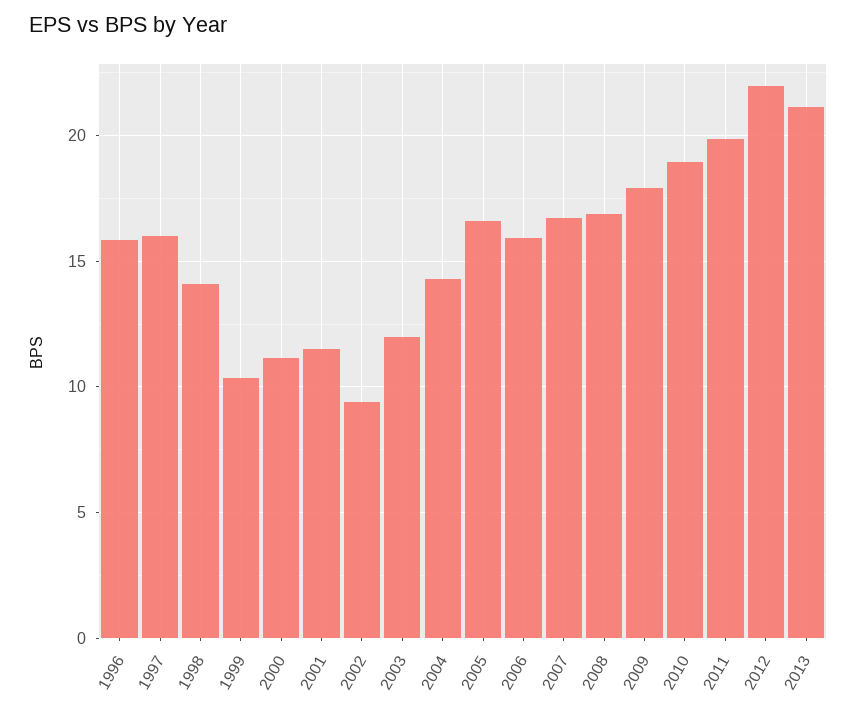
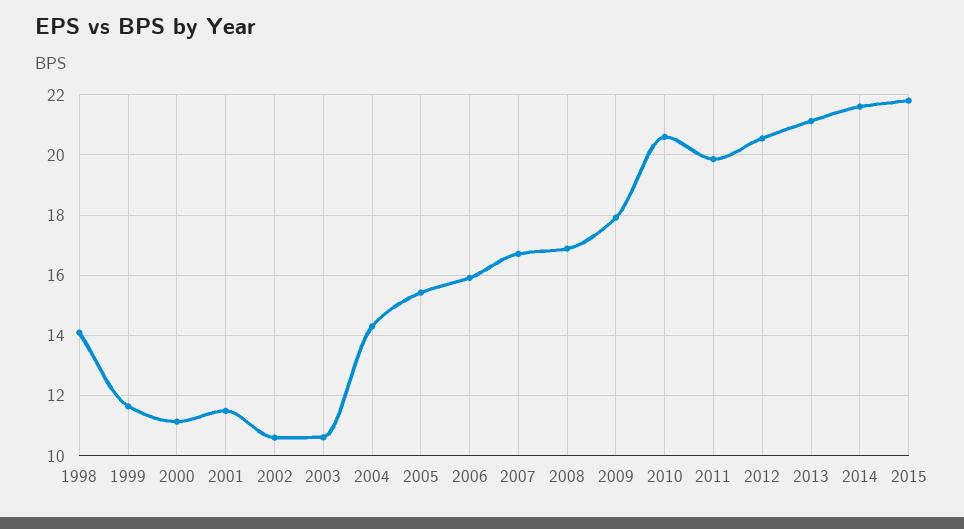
1996: 16 -> none
1997: 16 -> none
1999: 10.5 -> 11.6
2002: 9.5 -> 10.6
2003: 12 -> 10.6
2005: 16.5 -> 15.4
2010: 19 -> 20.6
2012: 22 -> 20.6
2014: none -> 21.6
2015: none -> 21.8

